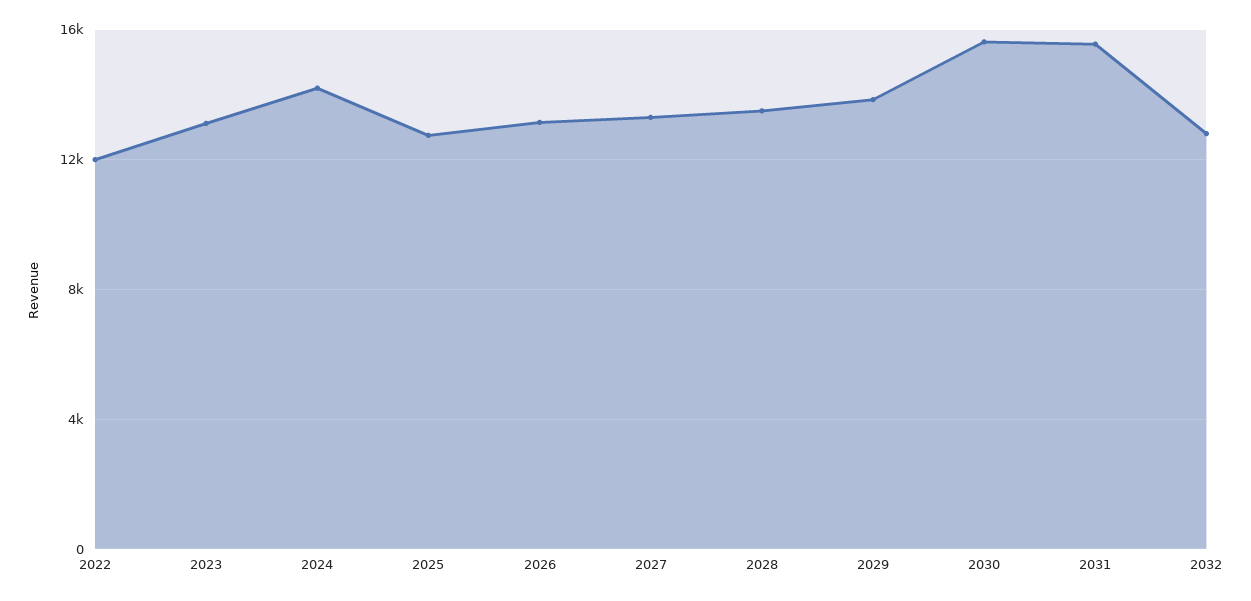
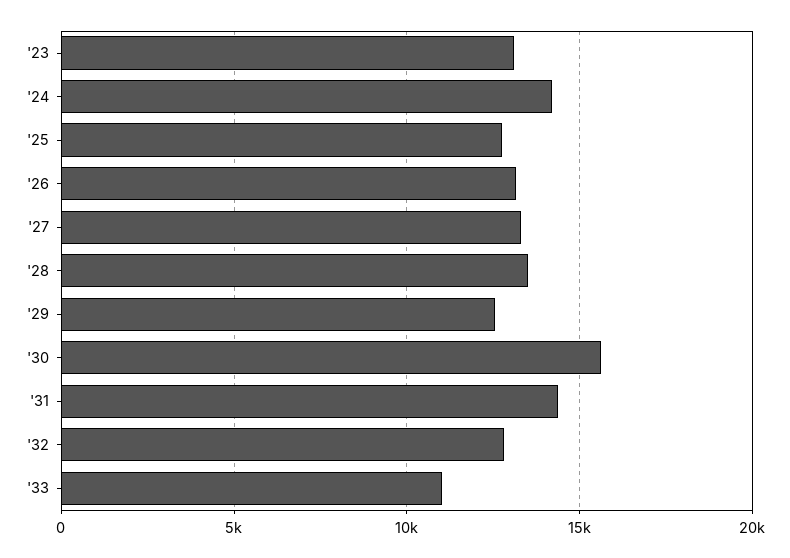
2022: 12000 -> none
2029: 14000 -> 12500
2031: 15500 -> 14500
'33: none -> 11000

